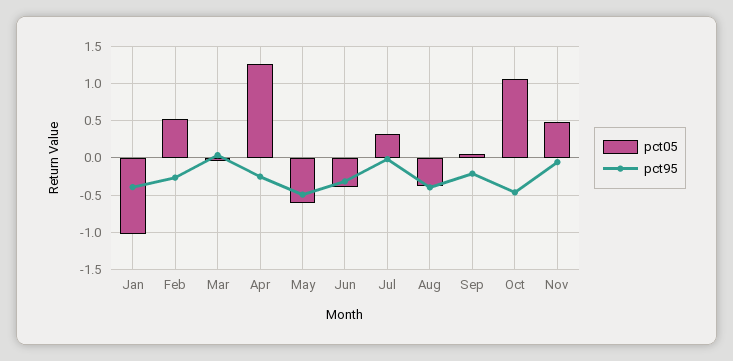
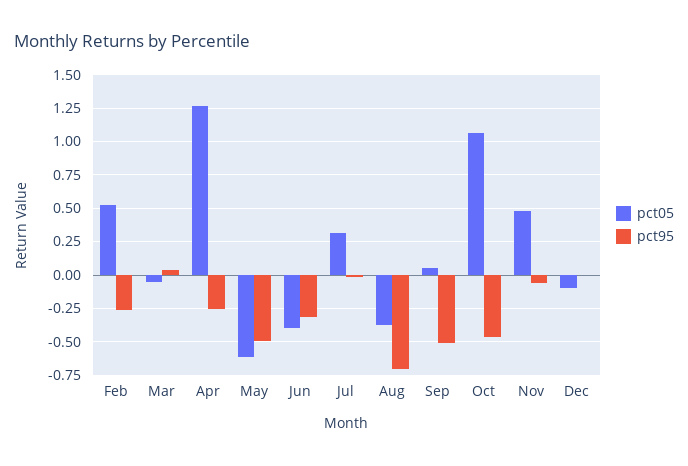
pct05, Jan: -1 -> none
pct95, Jan: -0.4 -> none
pct95, Aug: -0.4 -> -0.7
pct95, Sep: -0.2 -> -0.5
pct05, Dec: none -> -0.1
pct95, Dec: none -> 0

